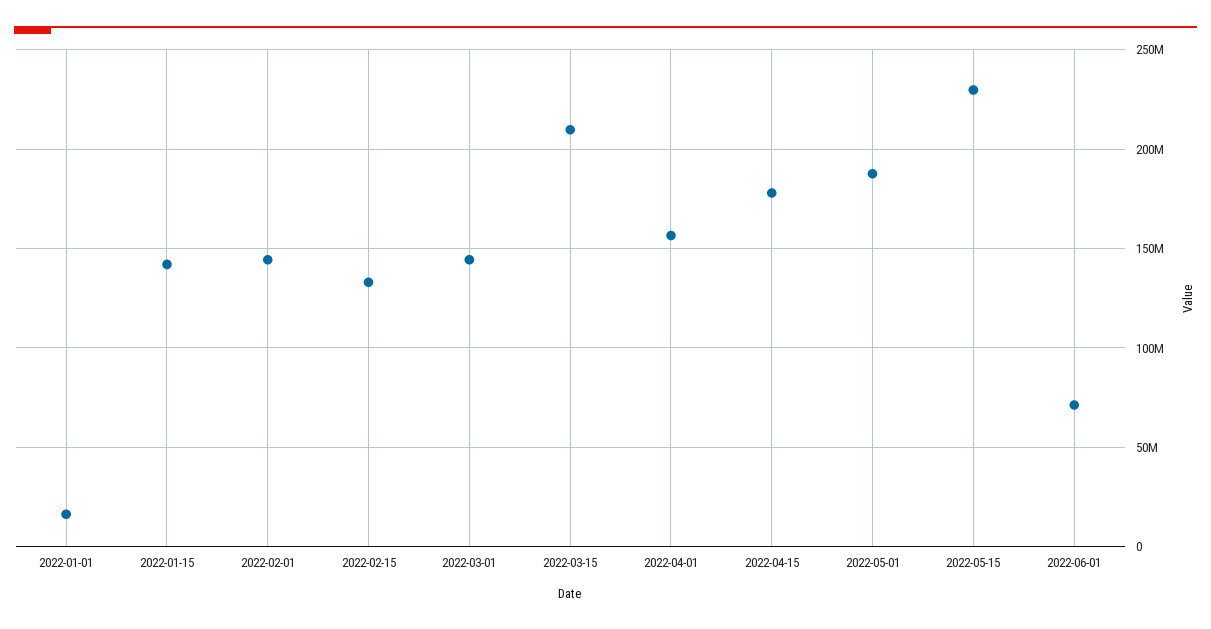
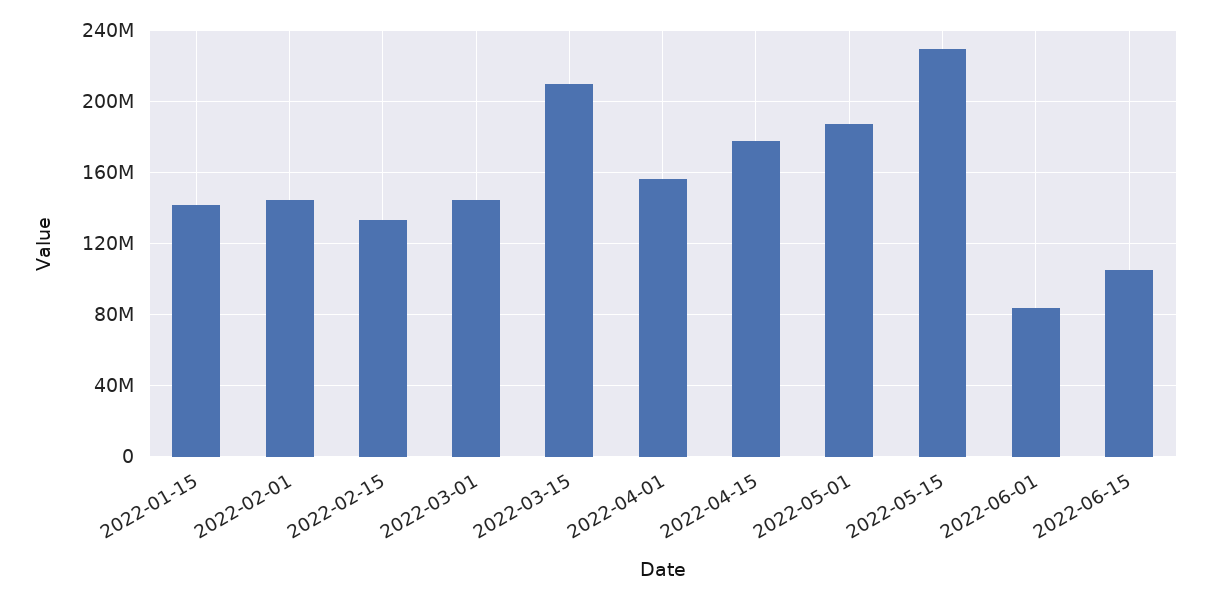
2022-01-01: 15000000 -> none
2022-06-01: 70000000 -> 85000000
2022-06-15: none -> 105000000

